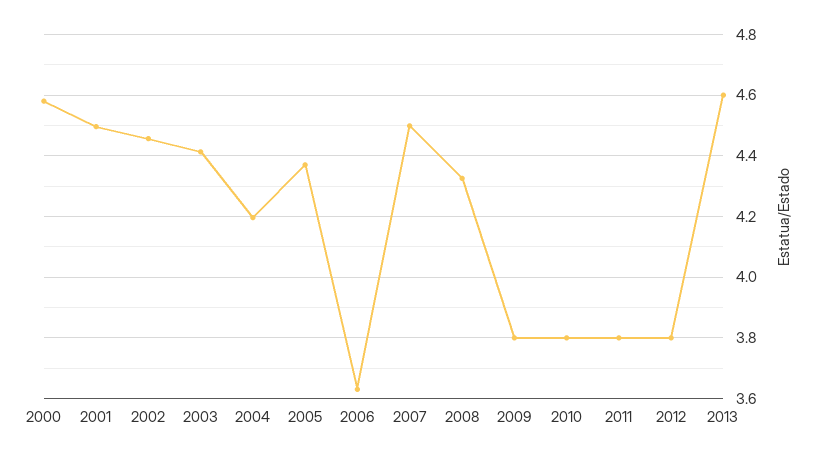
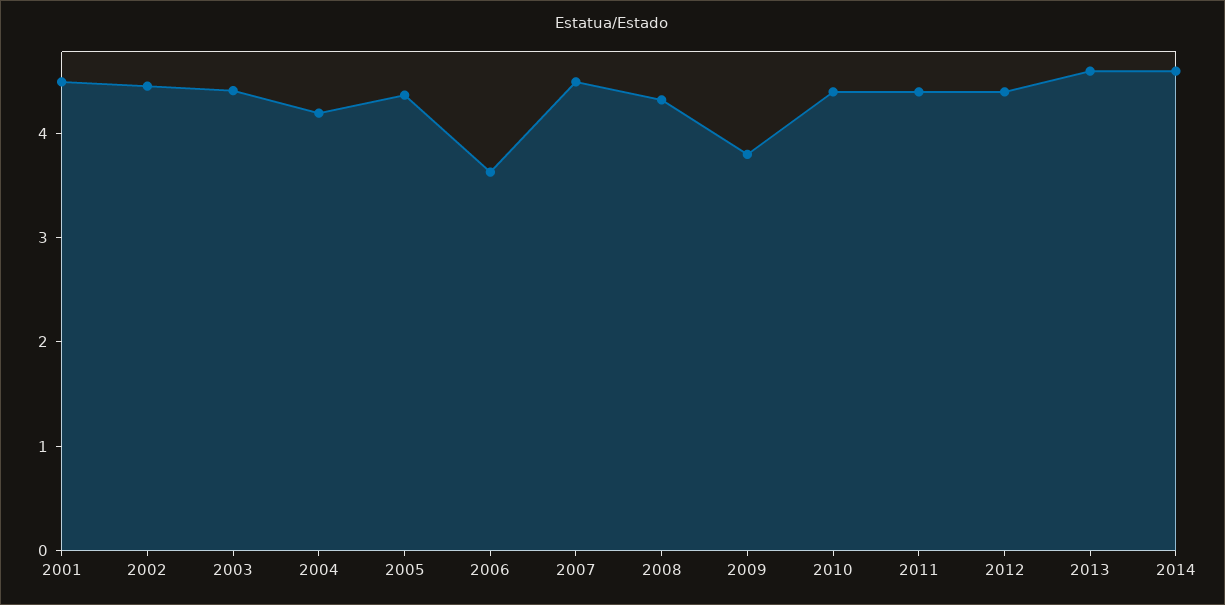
2000: 4.58 -> none
2010: 3.8 -> 4.4
2011: 3.8 -> 4.4
2012: 3.8 -> 4.4
2014: none -> 4.6

